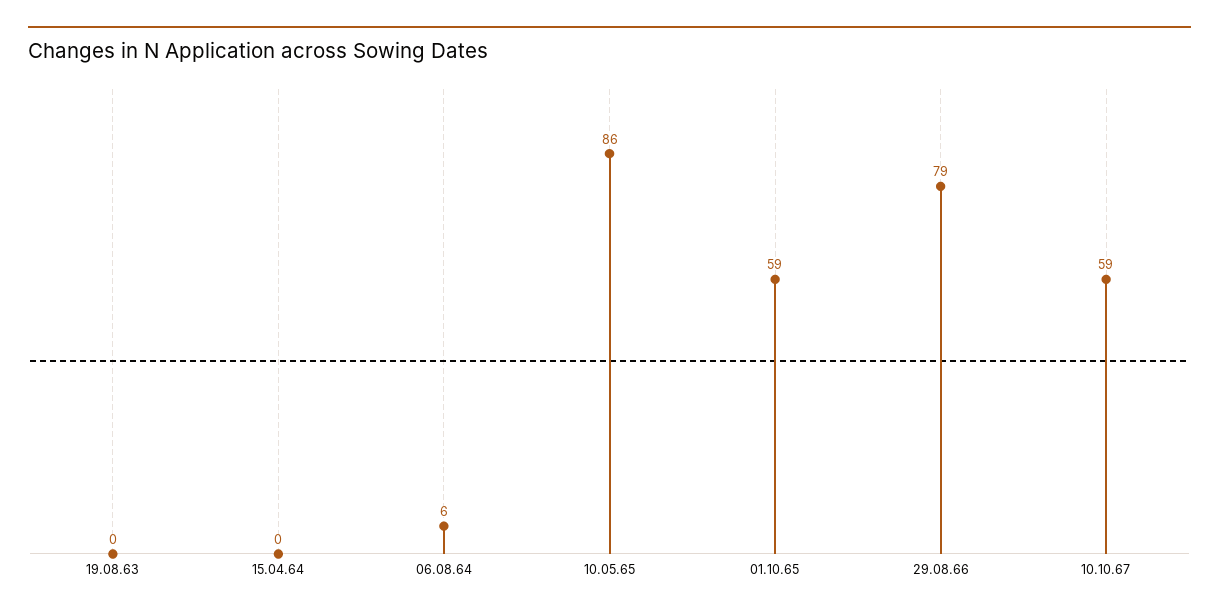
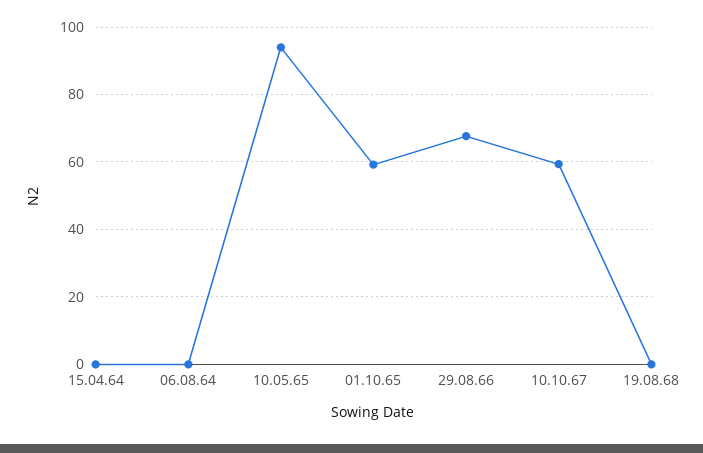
19.08.63: 0 -> none
06.08.64: 6 -> 0
10.05.65: 86 -> 94
29.08.66: 79 -> 68
19.08.68: none -> 0

